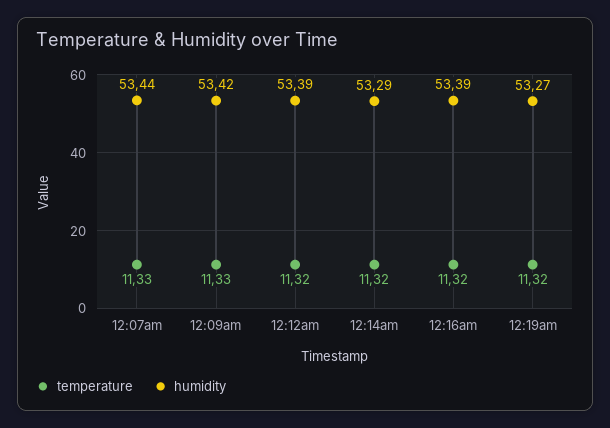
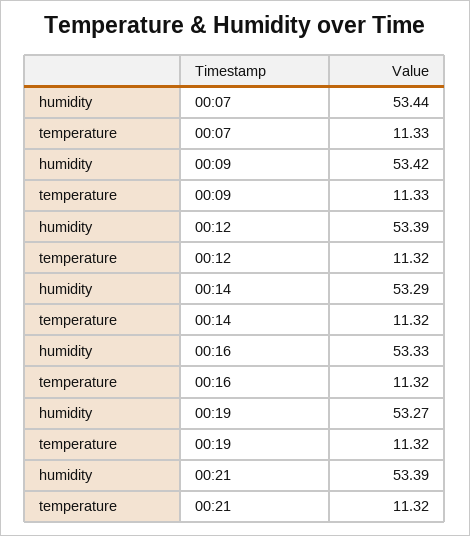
humidity, 12:16am: 53.39 -> 53.33
humidity, 00:21: none -> 53.39
temperature, 00:21: none -> 11.32

